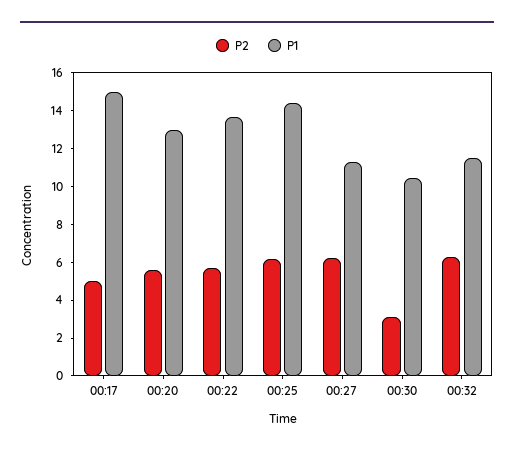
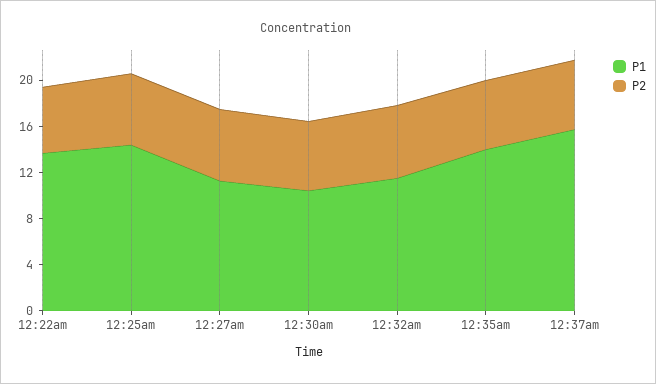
P2, 00:17: 5 -> none
P1, 00:17: 15 -> none
P2, 00:20: 5.5 -> none
P1, 00:20: 13 -> none
P2, 00:30: 3 -> 6
P1, 12:35am: none -> 14
P2, 12:35am: none -> 6
P1, 12:37am: none -> 16
P2, 12:37am: none -> 6

